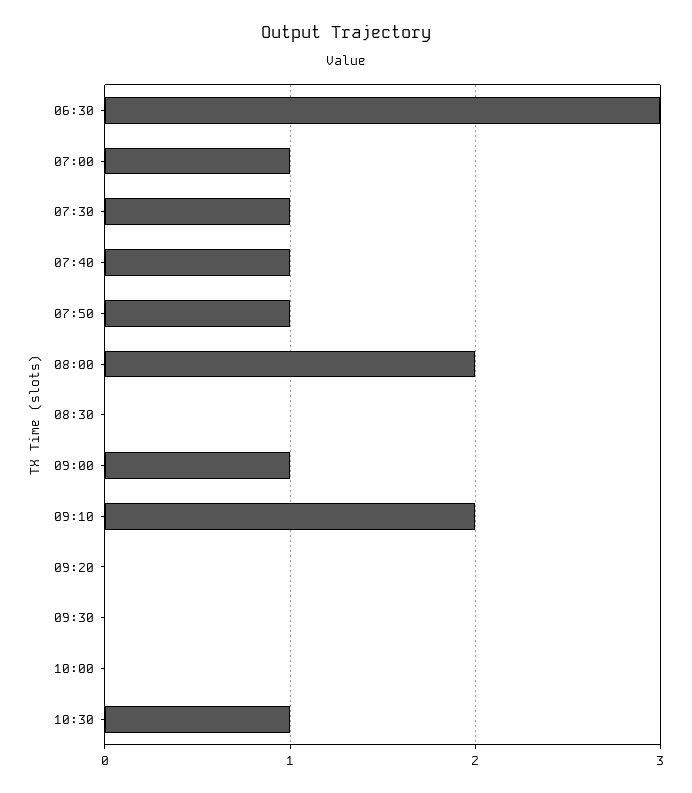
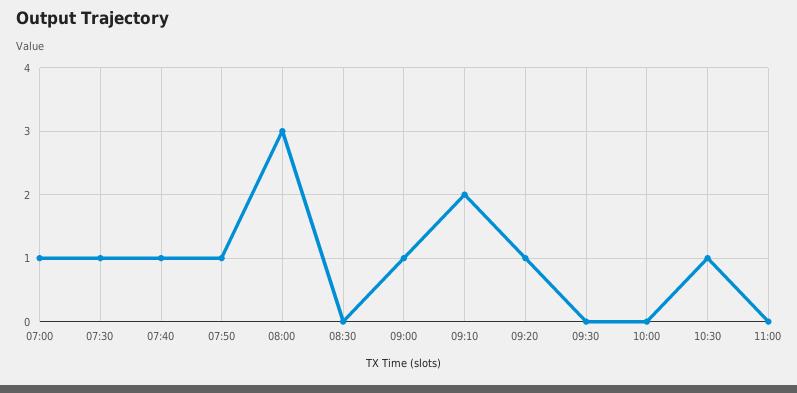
06:30: 3 -> none
08:00: 2 -> 3
09:20: 0 -> 1
11:00: none -> 0

